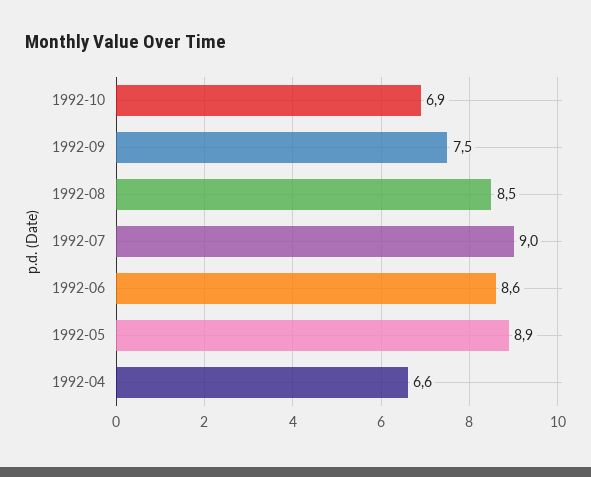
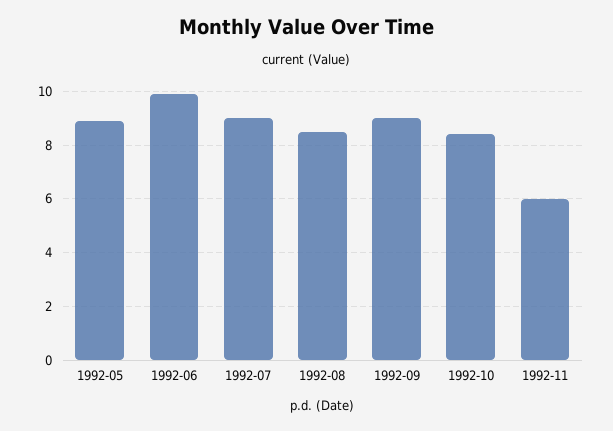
1992-10: 6.9 -> 8.5
1992-09: 7.5 -> 9
1992-06: 8.6 -> 10
1992-04: 6.6 -> none
1992-11: none -> 6

